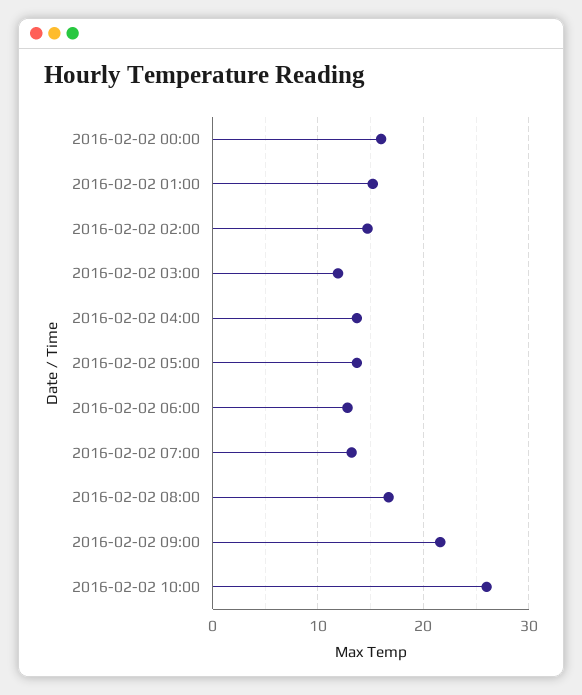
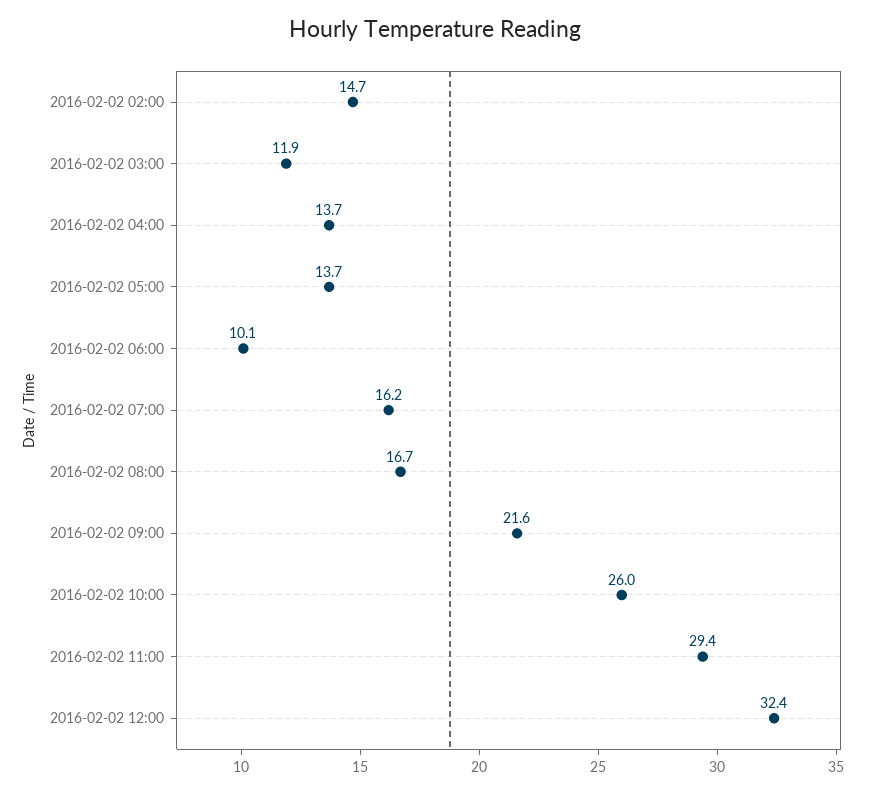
2016-02-02 00:00: 16 -> none
2016-02-02 01:00: 15 -> none
2016-02-02 06:00: 13 -> 10.1
2016-02-02 07:00: 13 -> 16.2
2016-02-02 11:00: none -> 29.4
2016-02-02 12:00: none -> 32.4

